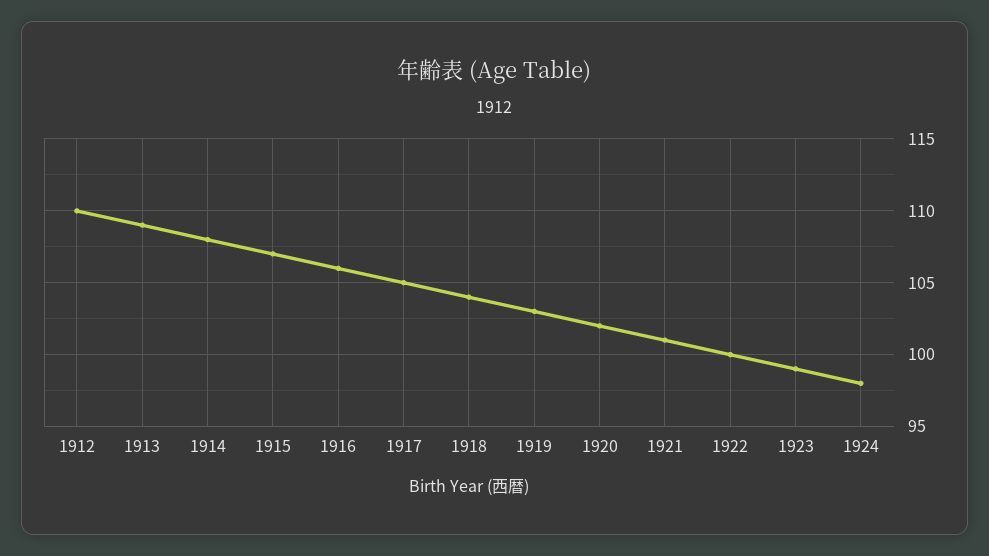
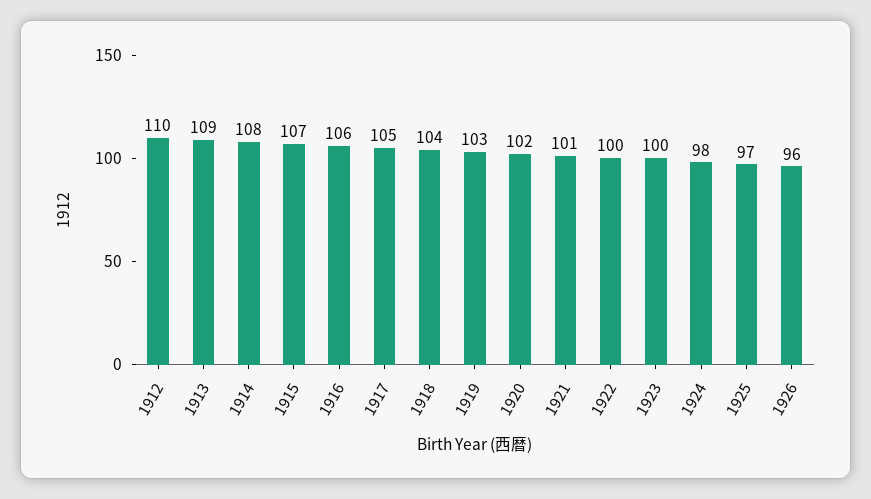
1923: 99 -> 100
1925: none -> 97
1926: none -> 96

